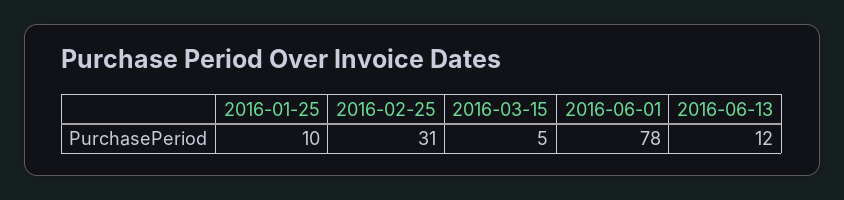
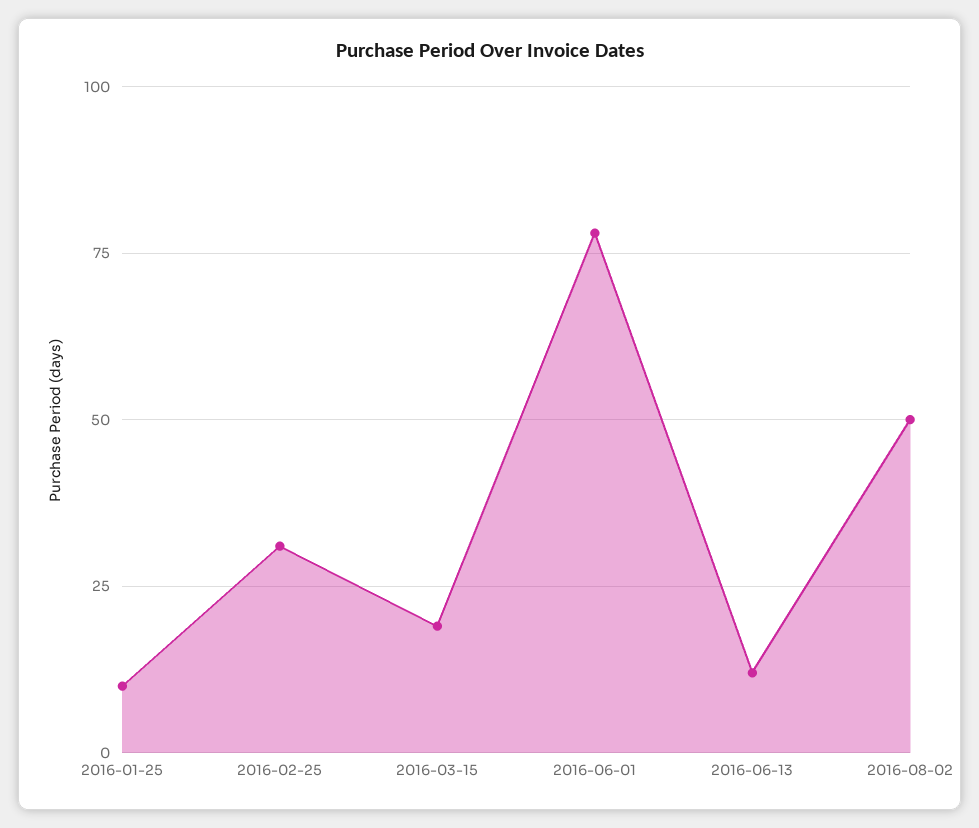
2016-03-15: 5 -> 20
2016-08-02: none -> 50

